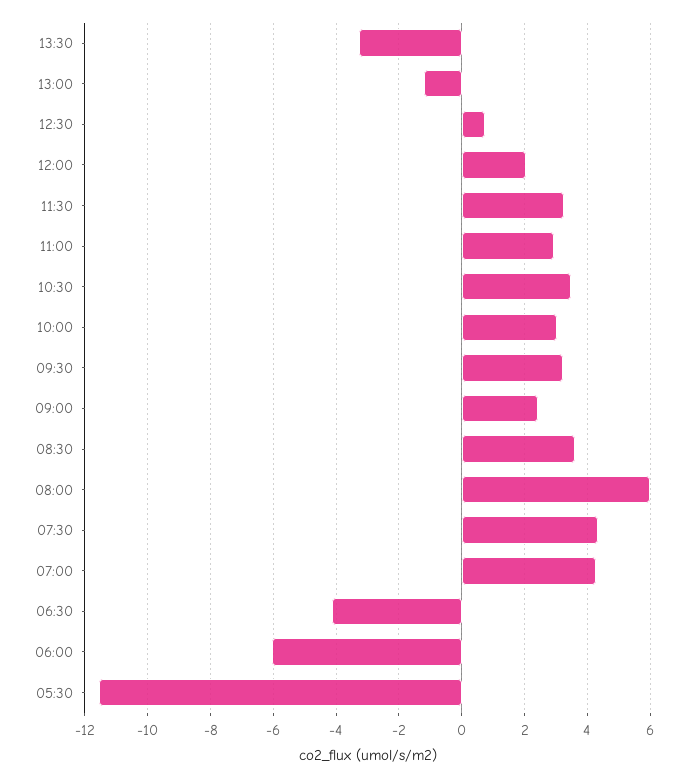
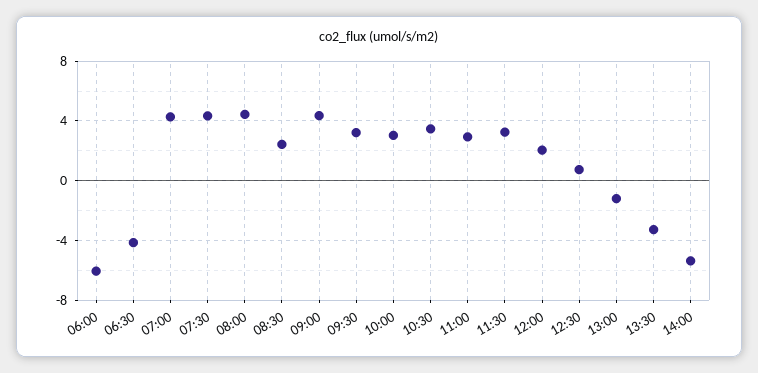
09:00: 2.4 -> 4.5
08:30: 3.6 -> 2.5
08:00: 6 -> 4.5
05:30: -11.6 -> none
14:00: none -> -5.5

